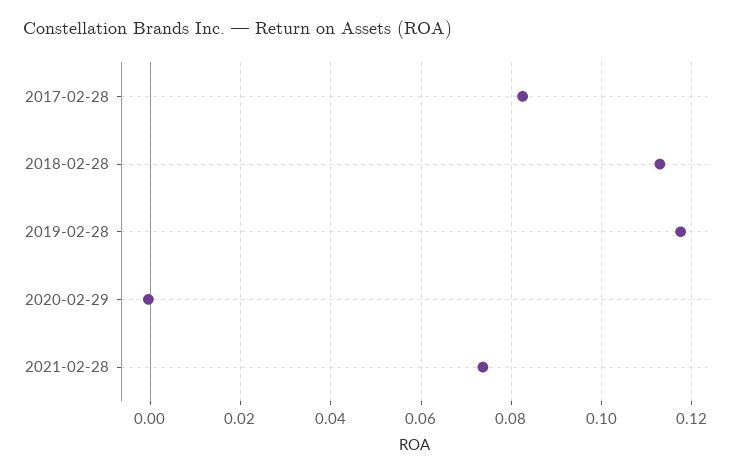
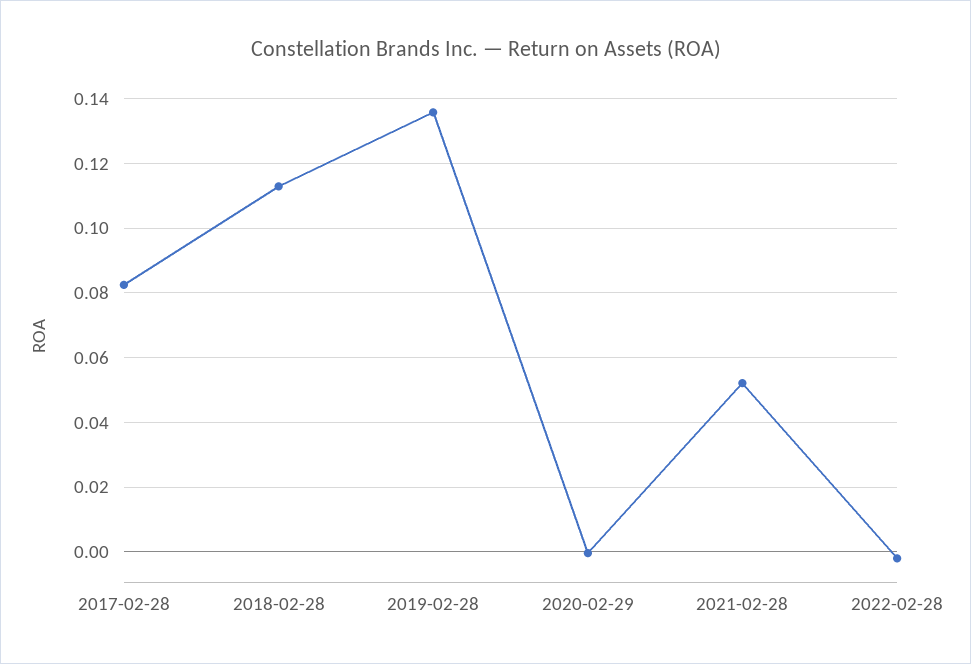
2019-02-28: 0.118 -> 0.136
2021-02-28: 0.074 -> 0.052
2022-02-28: none -> -0.002

